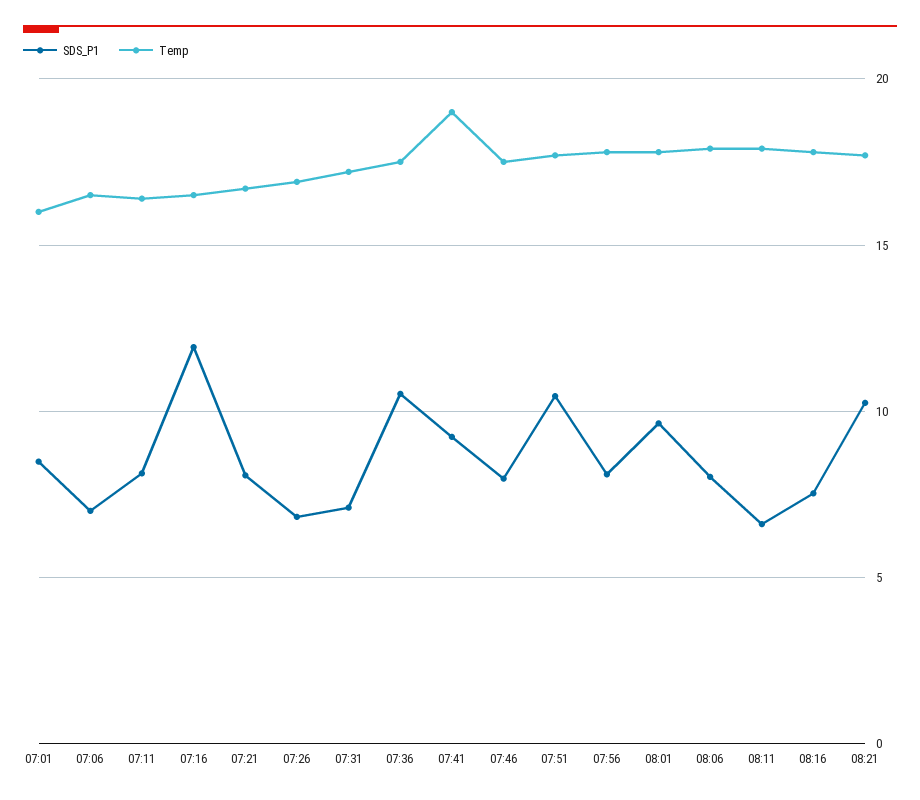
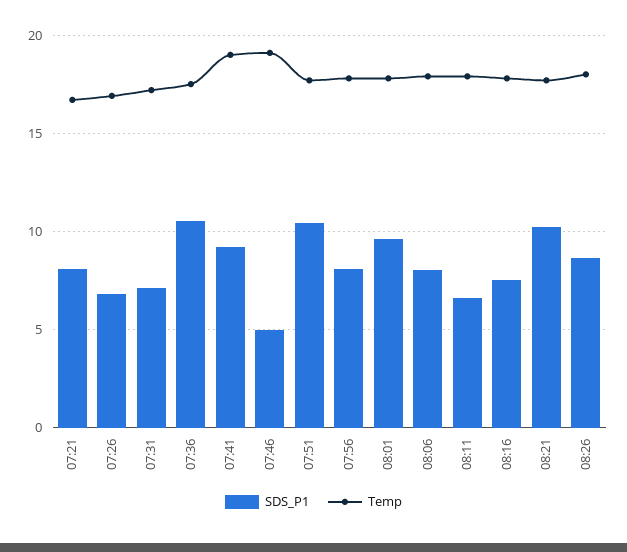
SDS_P1, 07:01: 8.5 -> none
Temp, 07:01: 16 -> none
SDS_P1, 07:06: 7 -> none
Temp, 07:06: 16.5 -> none
SDS_P1, 07:11: 8 -> none
Temp, 07:11: 16.5 -> none
SDS_P1, 07:16: 12 -> none
Temp, 07:16: 16.5 -> none
SDS_P1, 07:46: 8 -> 5
Temp, 07:46: 17.5 -> 19
SDS_P1, 08:26: none -> 8.5
Temp, 08:26: none -> 18

